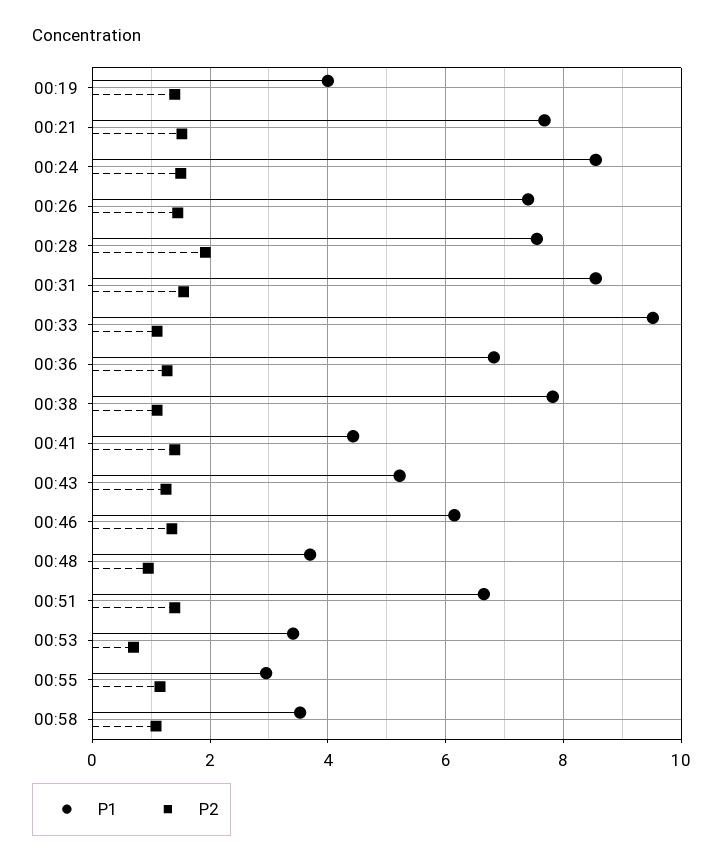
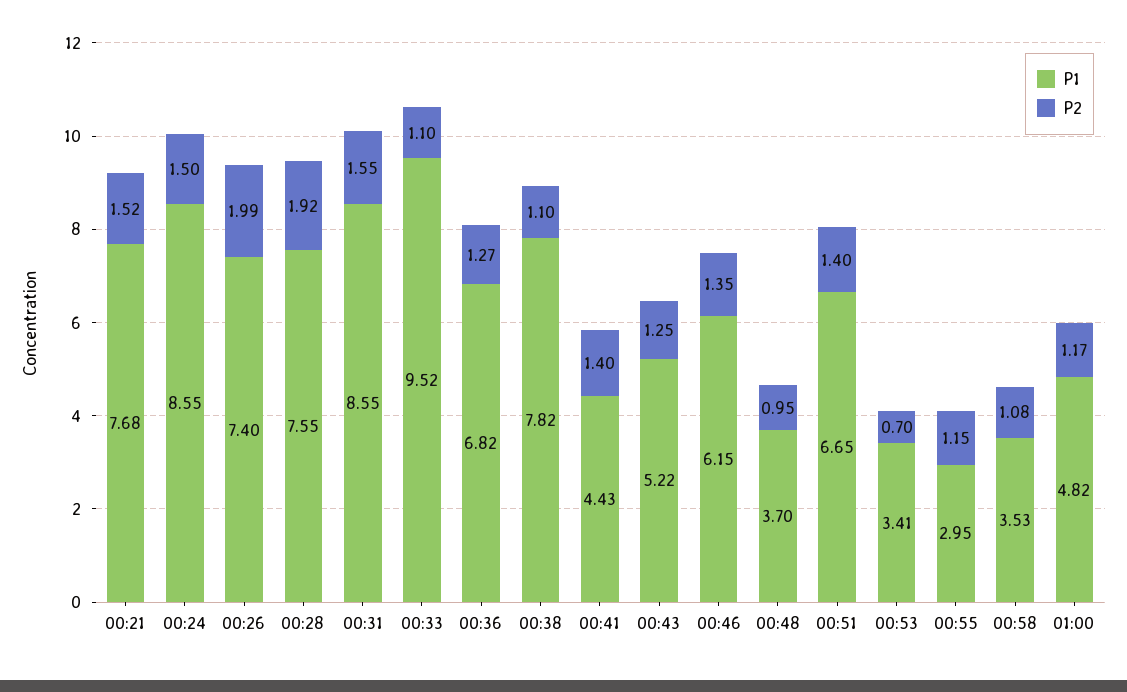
P1, 00:19: 4 -> none
P2, 00:19: 1.4 -> none
P2, 00:26: 1.4 -> 1.99
P1, 01:00: none -> 4.82
P2, 01:00: none -> 1.17

